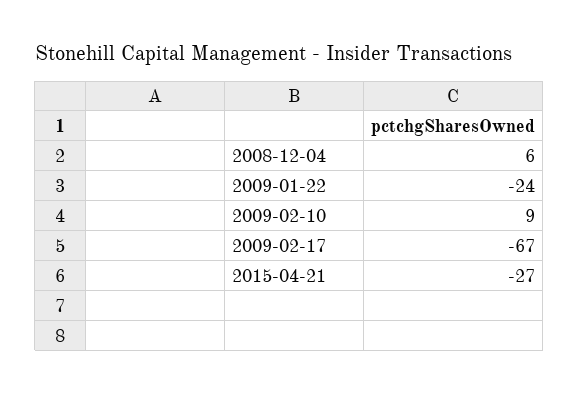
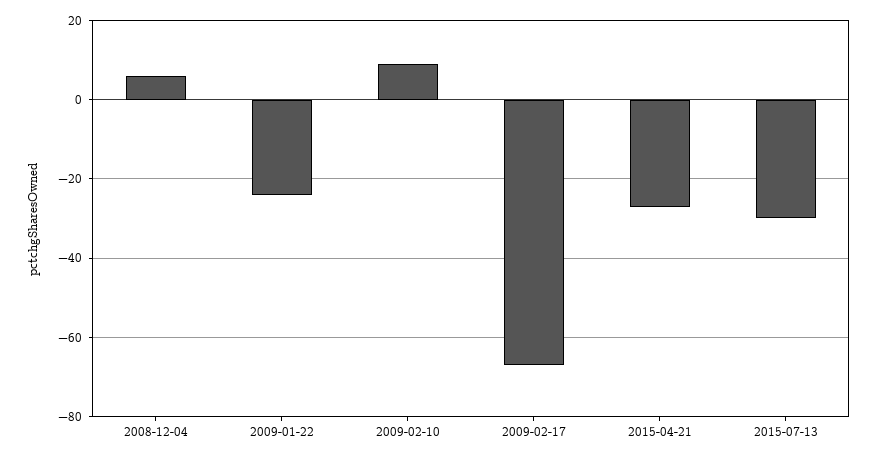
2015-07-13: none -> -30

